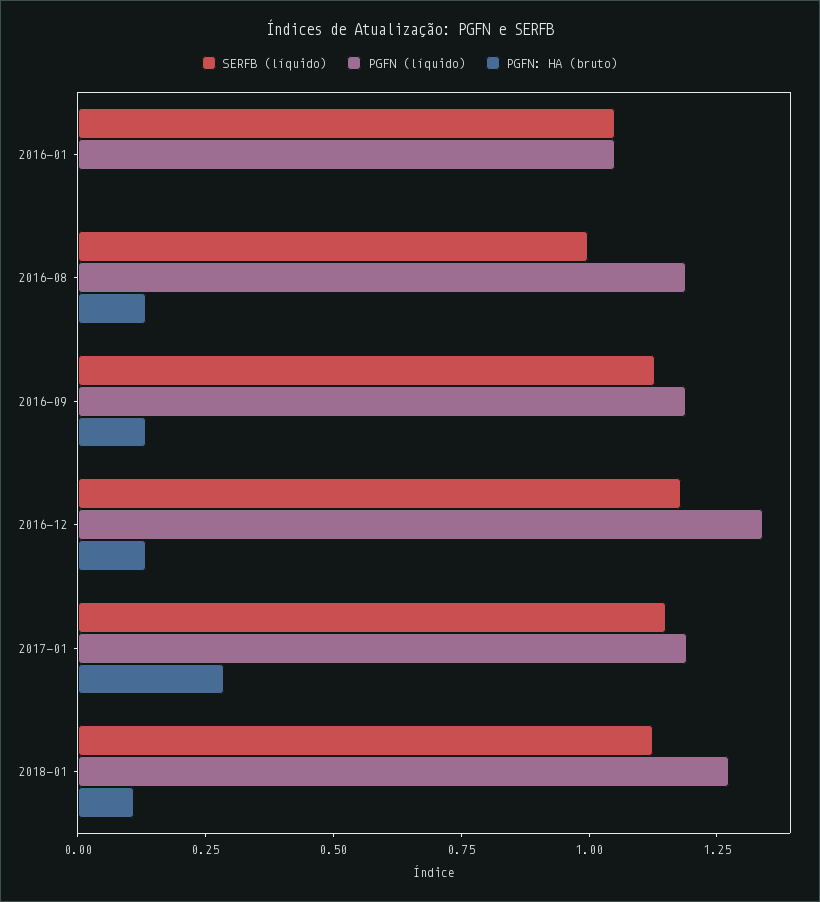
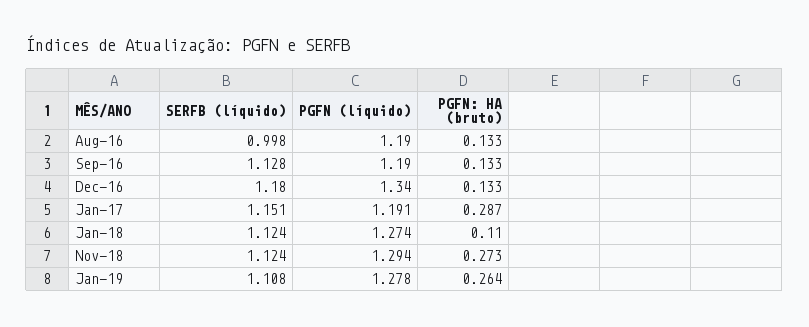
SERFB (líquido), 2016-01: 1.05 -> none
PGFN (líquido), 2016-01: 1.05 -> none
PGFN: HA (bruto), 2016-01: 0 -> none
SERFB (líquido), Nov-18: none -> 1.124
PGFN (líquido), Nov-18: none -> 1.294
PGFN: HA (bruto), Nov-18: none -> 0.273
SERFB (líquido), Jan-19: none -> 1.108
PGFN (líquido), Jan-19: none -> 1.278
PGFN: HA (bruto), Jan-19: none -> 0.264

